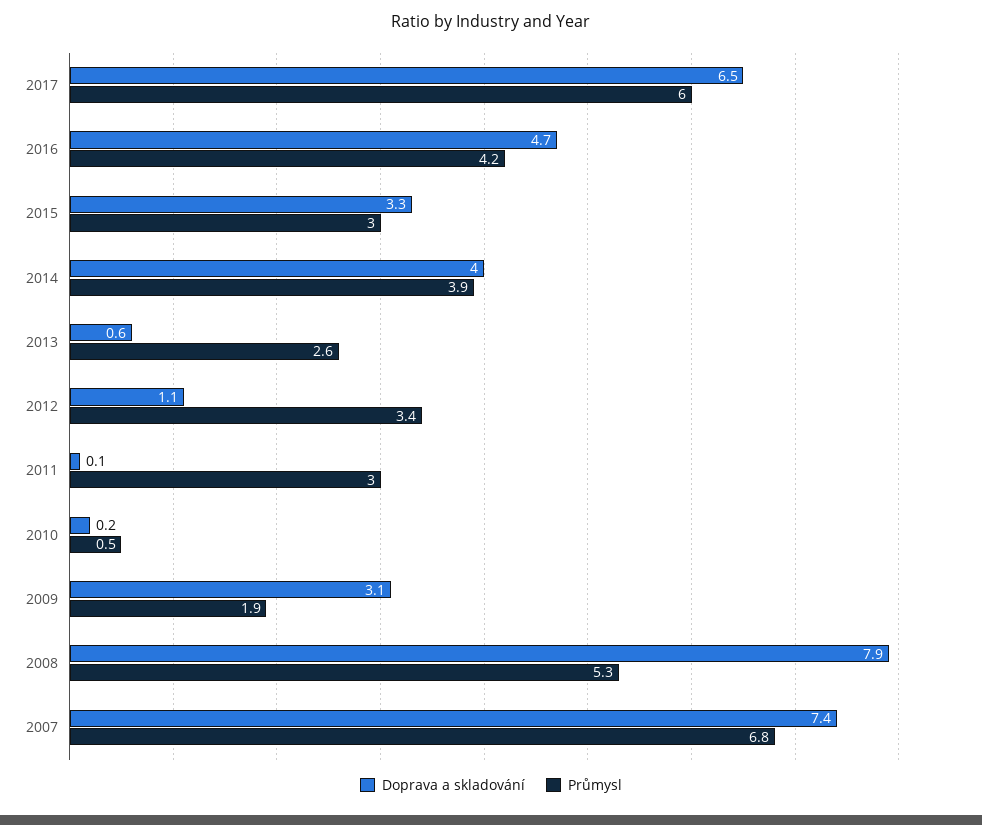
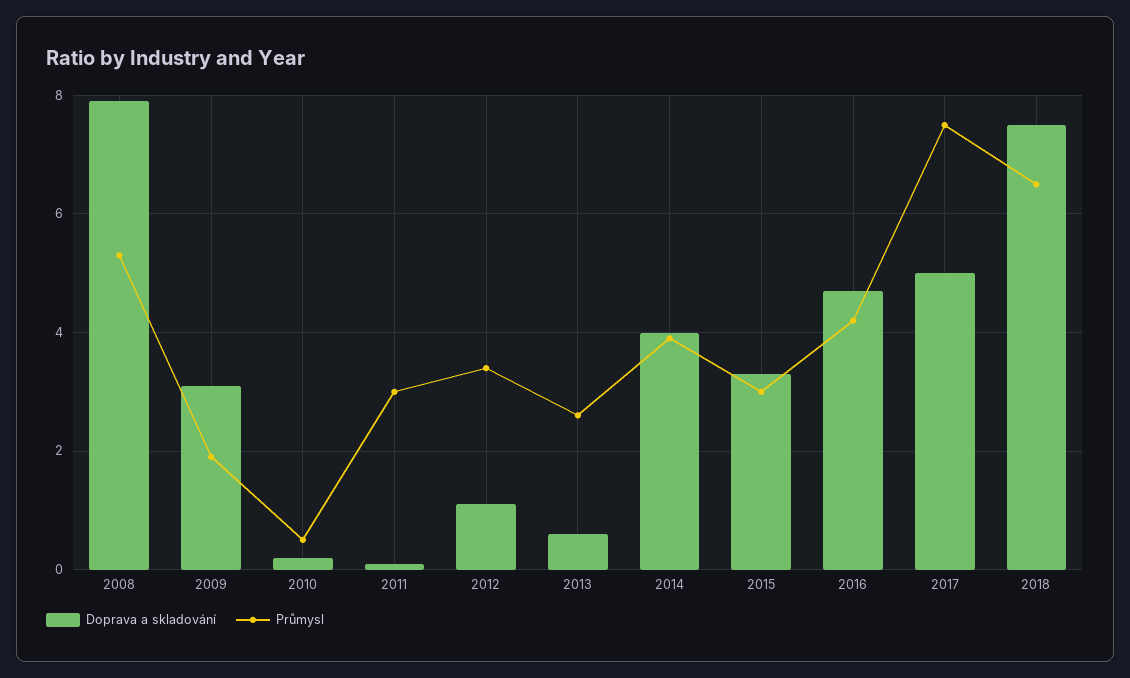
Doprava a skladování, 2017: 6.5 -> 5
Průmysl, 2017: 6 -> 7.5
Doprava a skladování, 2007: 7.4 -> none
Průmysl, 2007: 6.8 -> none
Doprava a skladování, 2018: none -> 7.5
Průmysl, 2018: none -> 6.5

